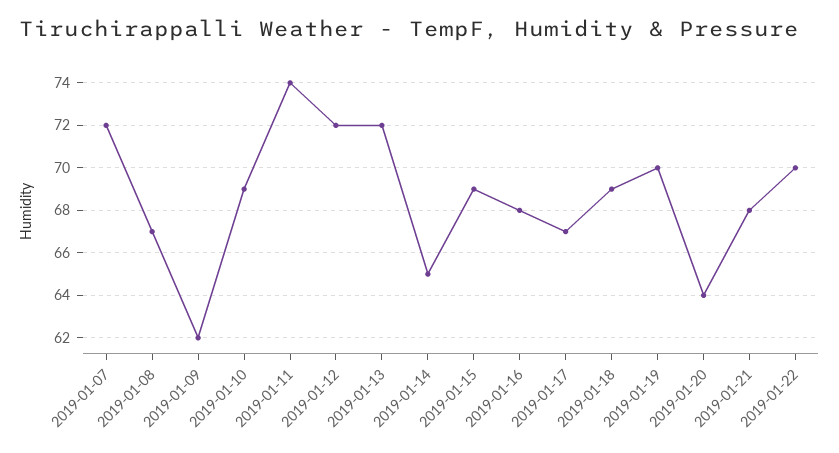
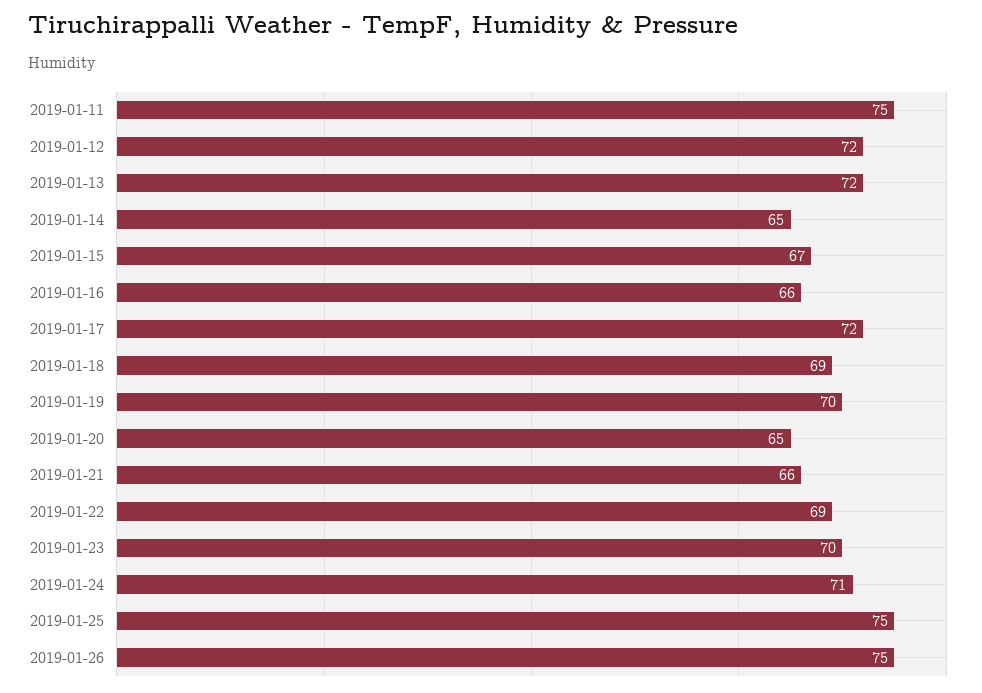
2019-01-07: 72 -> none
2019-01-08: 67 -> none
2019-01-09: 62 -> none
2019-01-10: 69 -> none
2019-01-11: 74 -> 75
2019-01-15: 69 -> 67
2019-01-16: 68 -> 66
2019-01-17: 67 -> 72
2019-01-20: 64 -> 65
2019-01-21: 68 -> 66
2019-01-22: 70 -> 69
2019-01-23: none -> 70
2019-01-24: none -> 71
2019-01-25: none -> 75
2019-01-26: none -> 75

